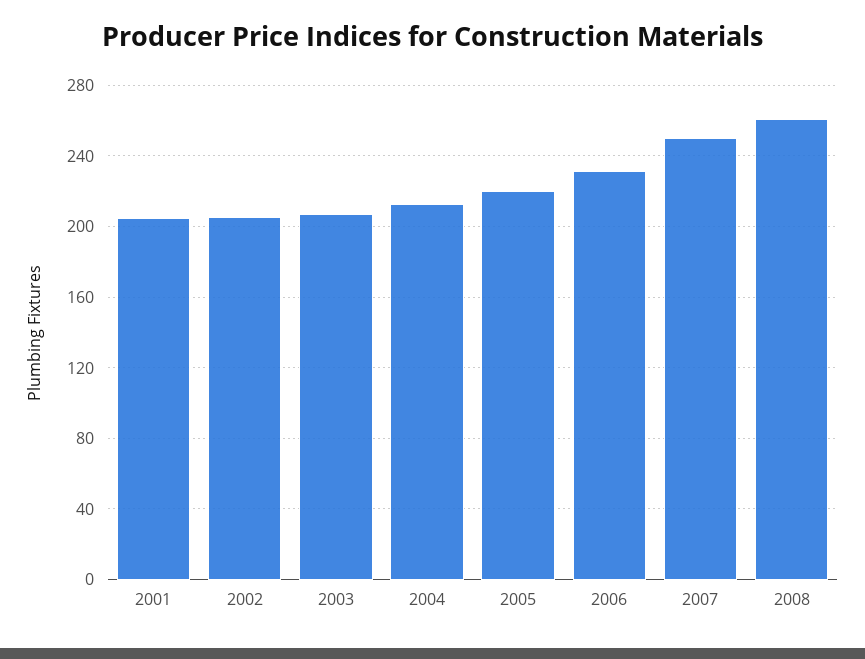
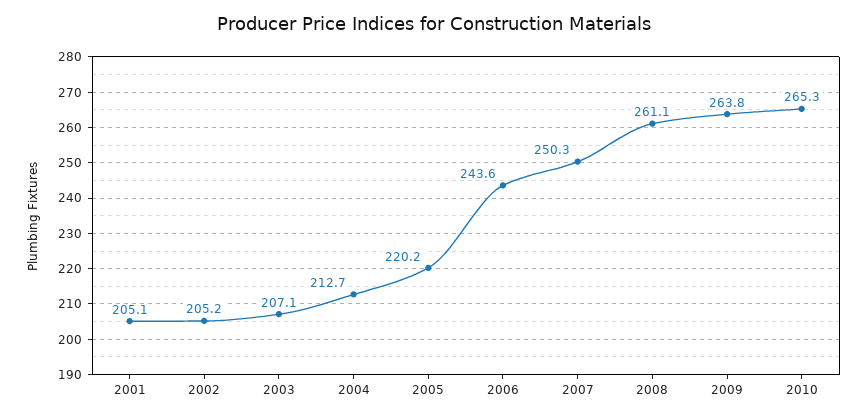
2006: 230 -> 243.6
2009: none -> 263.8
2010: none -> 265.3

